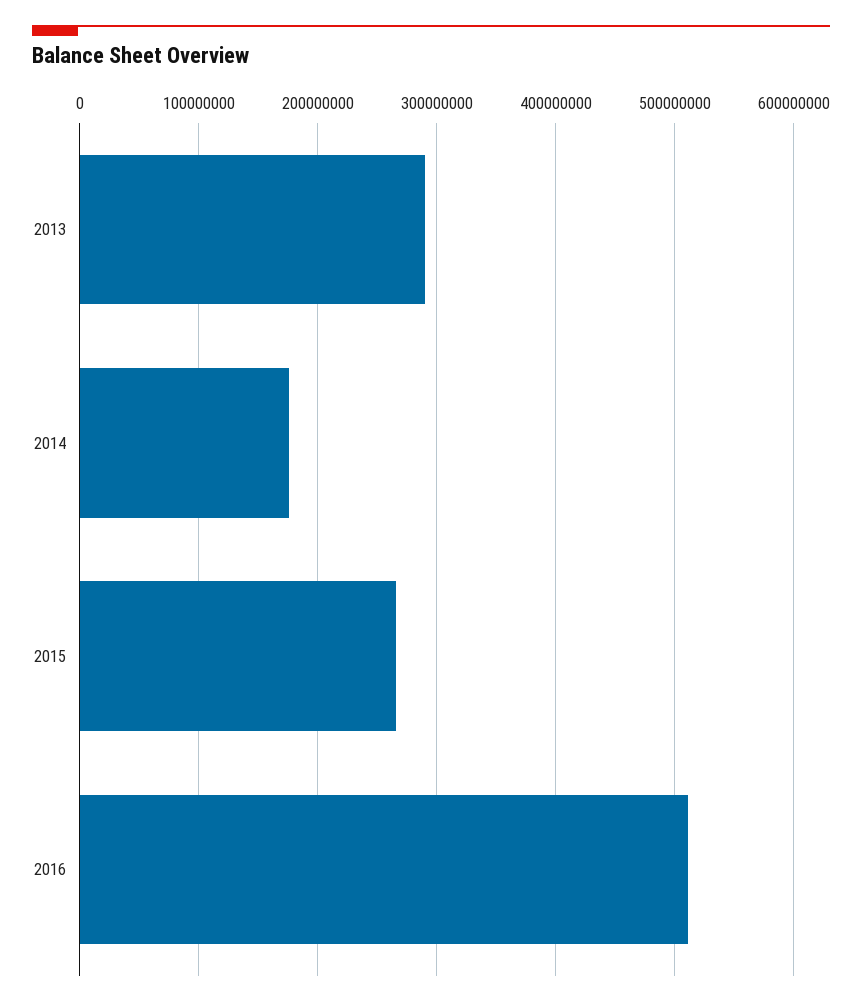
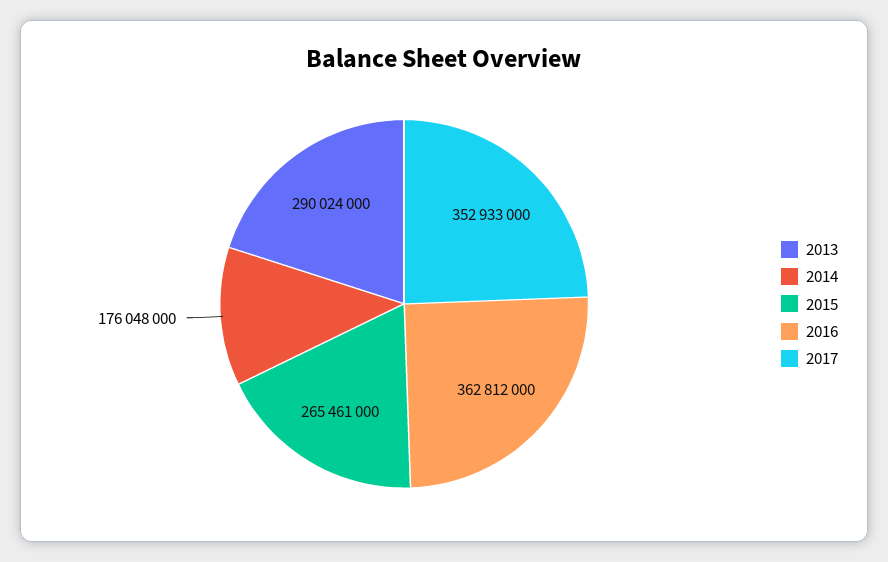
2016: 510000000 -> 362812000
2017: none -> 352933000

